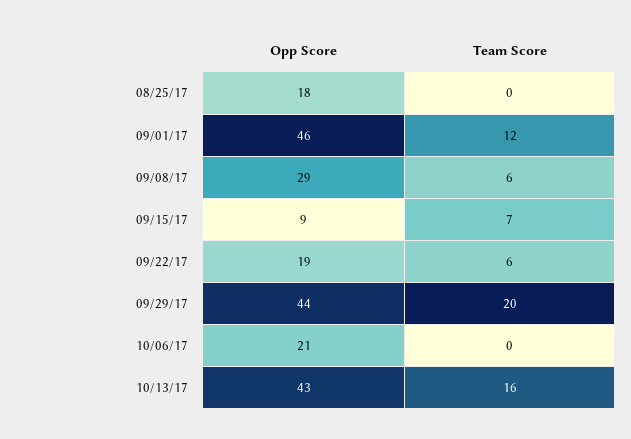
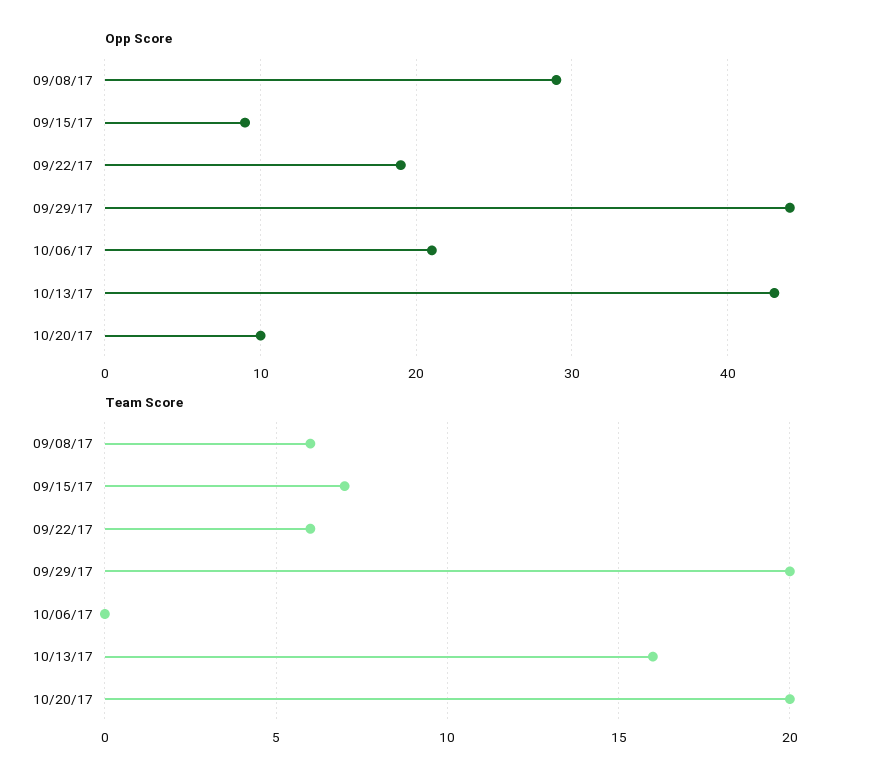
Opp Score, 08/25/17: 18 -> none
Team Score, 08/25/17: 0 -> none
Opp Score, 09/01/17: 46 -> none
Team Score, 09/01/17: 12 -> none
Opp Score, 10/20/17: none -> 10
Team Score, 10/20/17: none -> 20

